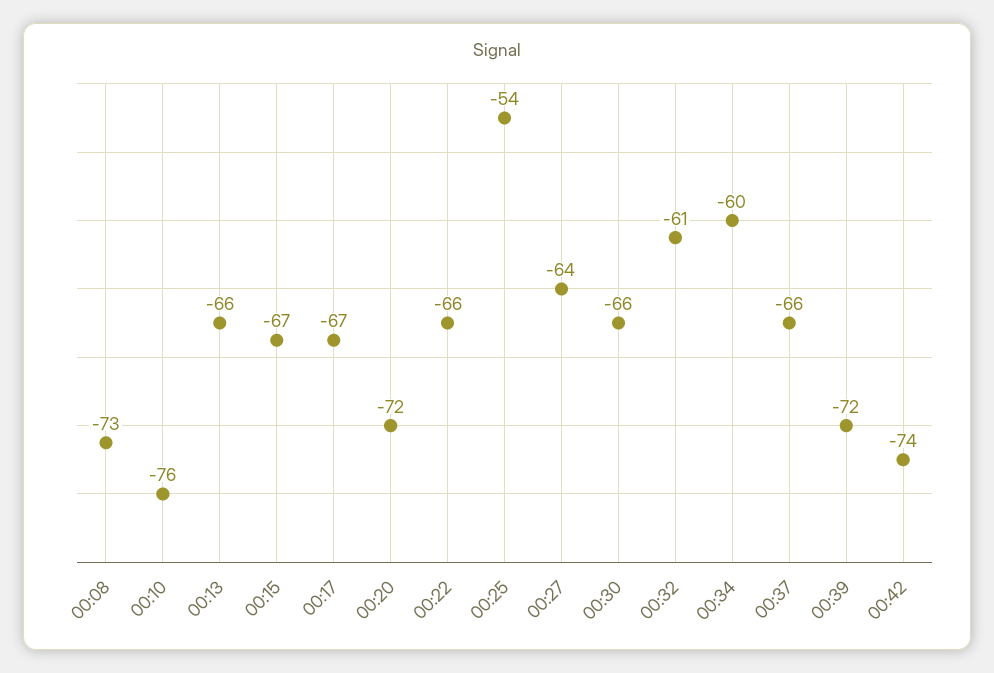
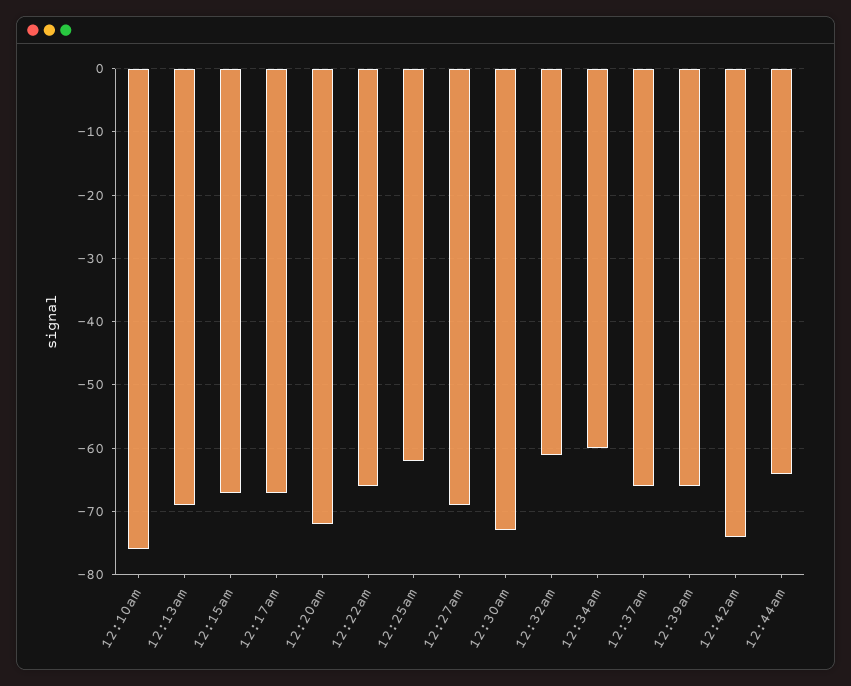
00:08: -73 -> none
00:13: -66 -> -69
00:25: -54 -> -62
00:27: -64 -> -69
00:30: -66 -> -73
00:39: -72 -> -66
12:44am: none -> -64

